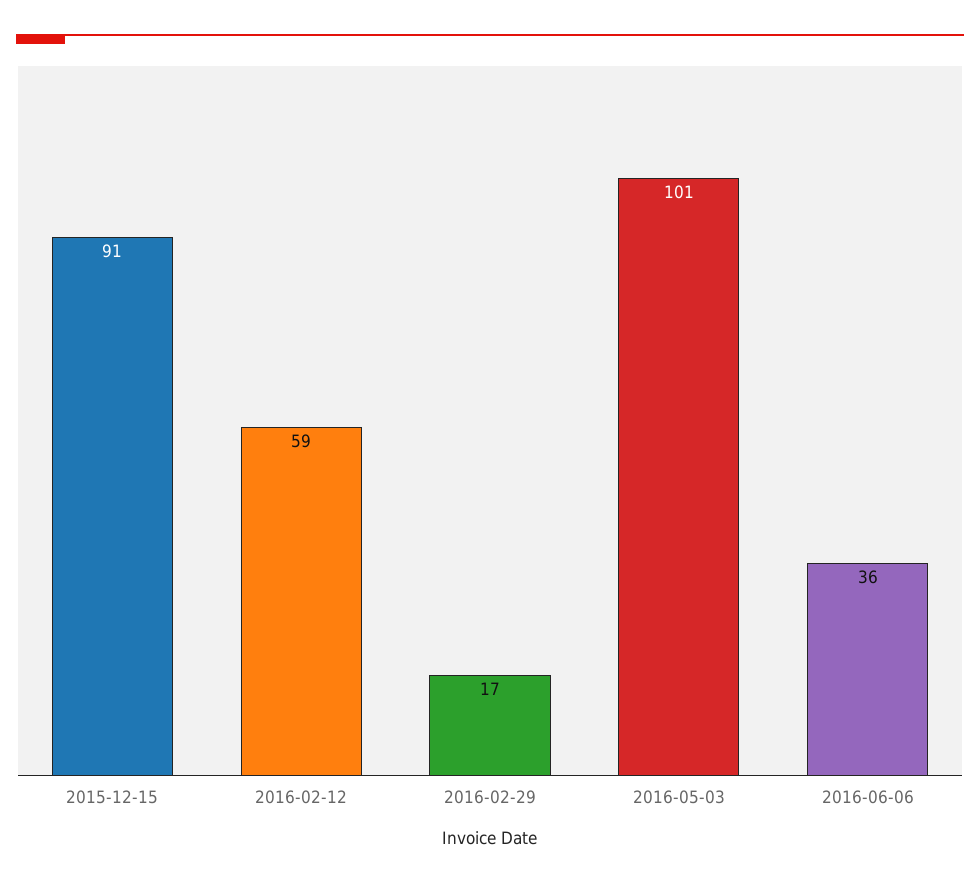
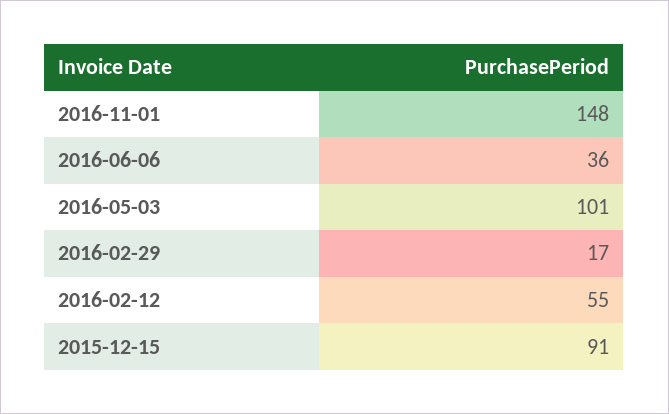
2016-02-12: 59 -> 55
2016-11-01: none -> 148

